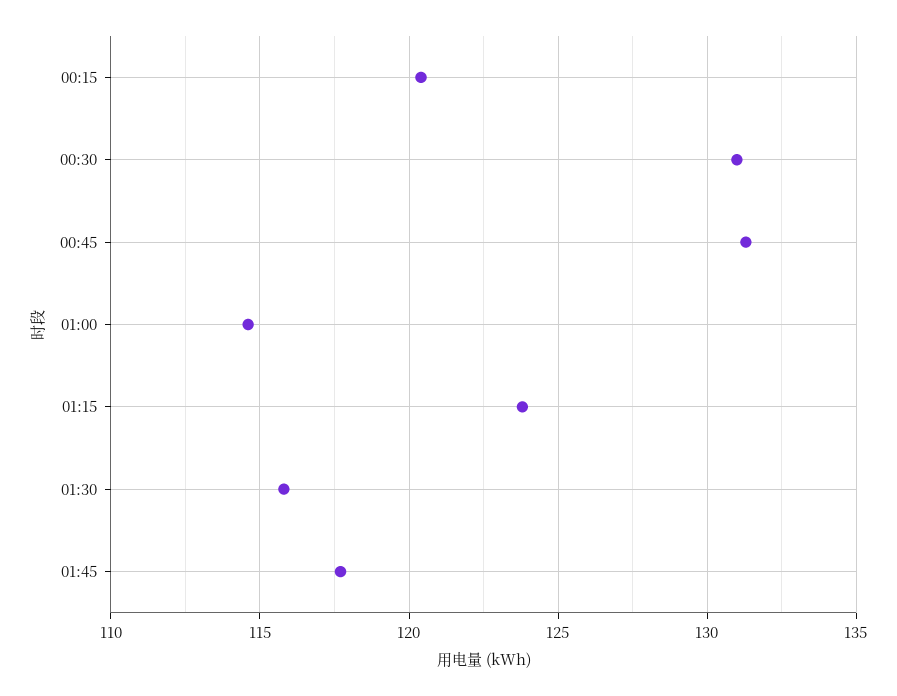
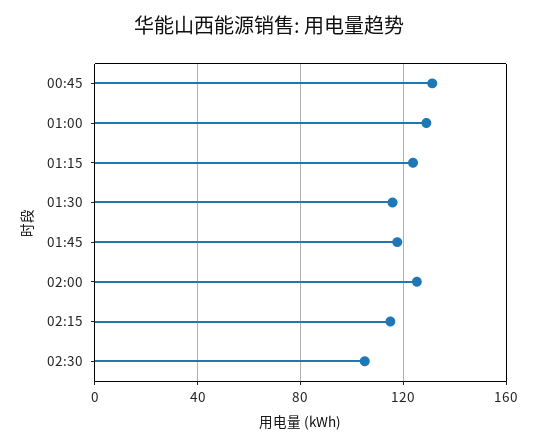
00:15: 120.5 -> none
00:30: 131 -> none
01:00: 114.5 -> 130
02:00: none -> 125
02:15: none -> 115
02:30: none -> 105

